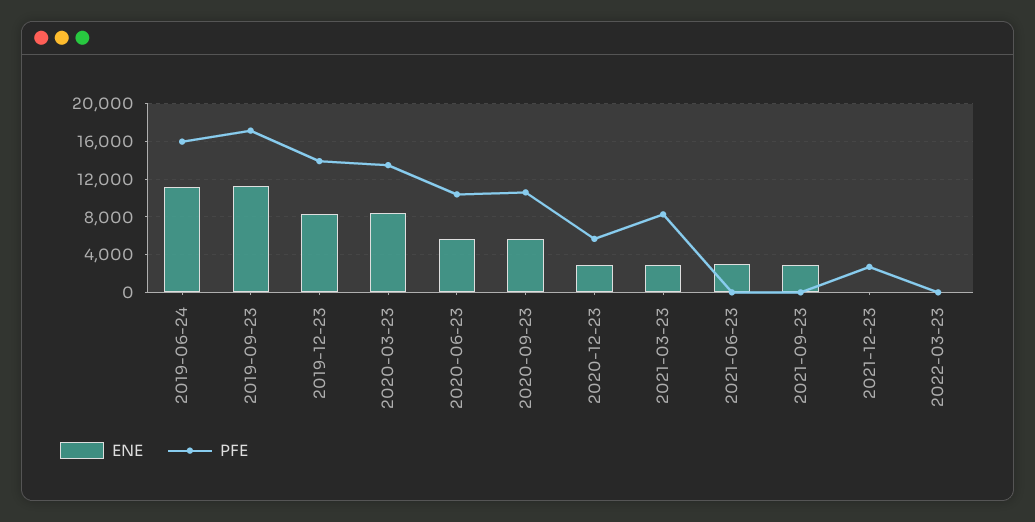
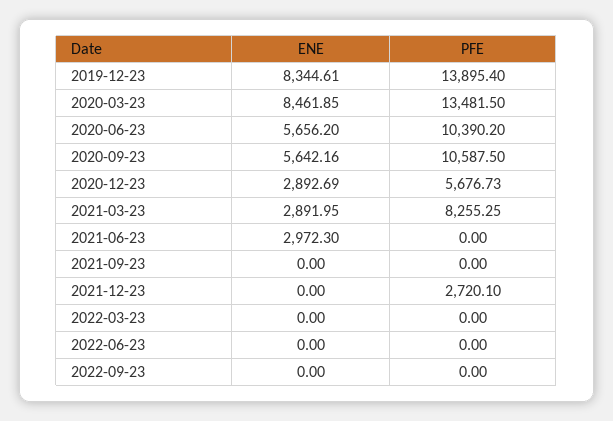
ENE, 2019-06-24: 11000 -> none
PFE, 2019-06-24: 16000 -> none
ENE, 2019-09-23: 11000 -> none
PFE, 2019-09-23: 17000 -> none
ENE, 2021-09-23: 3000 -> 0
ENE, 2022-06-23: none -> 0
PFE, 2022-06-23: none -> 0
ENE, 2022-09-23: none -> 0
PFE, 2022-09-23: none -> 0

